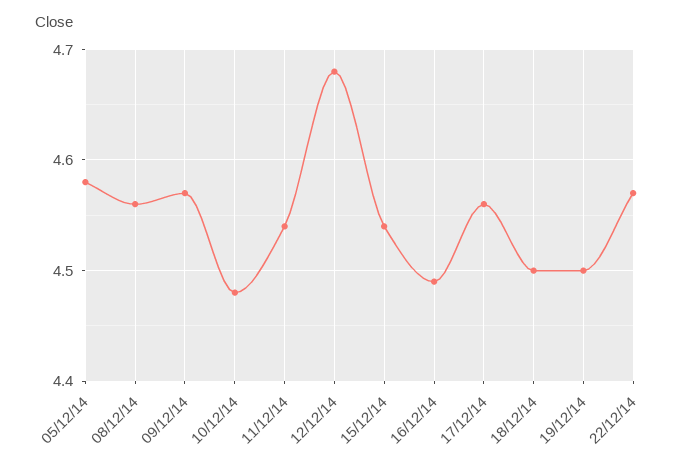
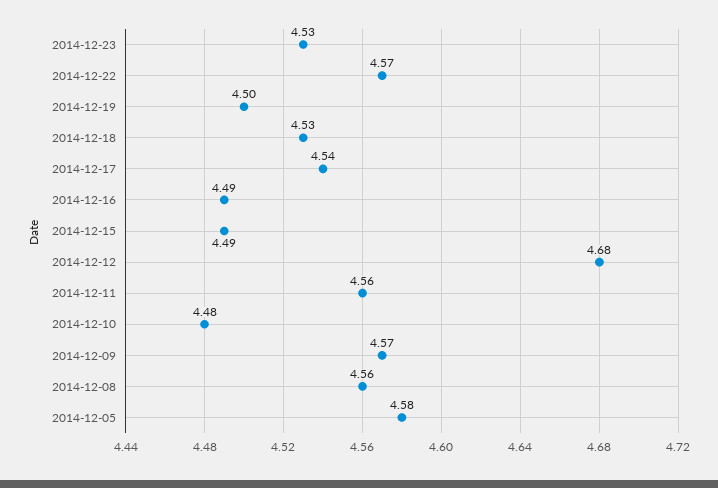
11/12/14: 4.54 -> 4.56
15/12/14: 4.54 -> 4.49
17/12/14: 4.56 -> 4.54
18/12/14: 4.5 -> 4.53
2014-12-23: none -> 4.53

